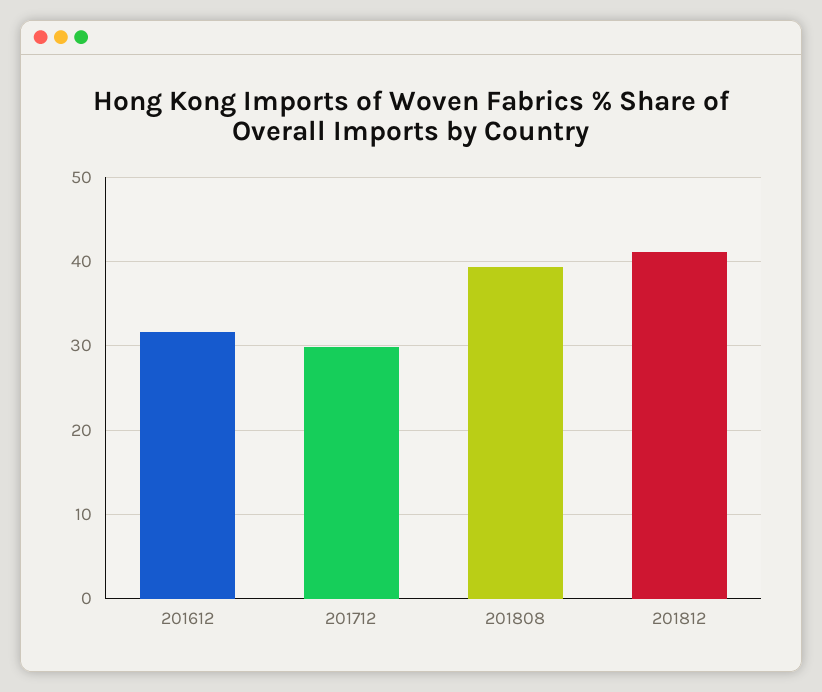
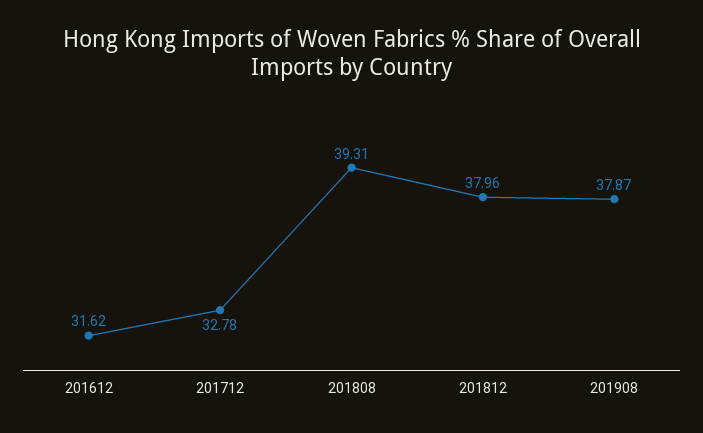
201712: 30 -> 32.78
201812: 41 -> 37.96
201908: none -> 37.87

